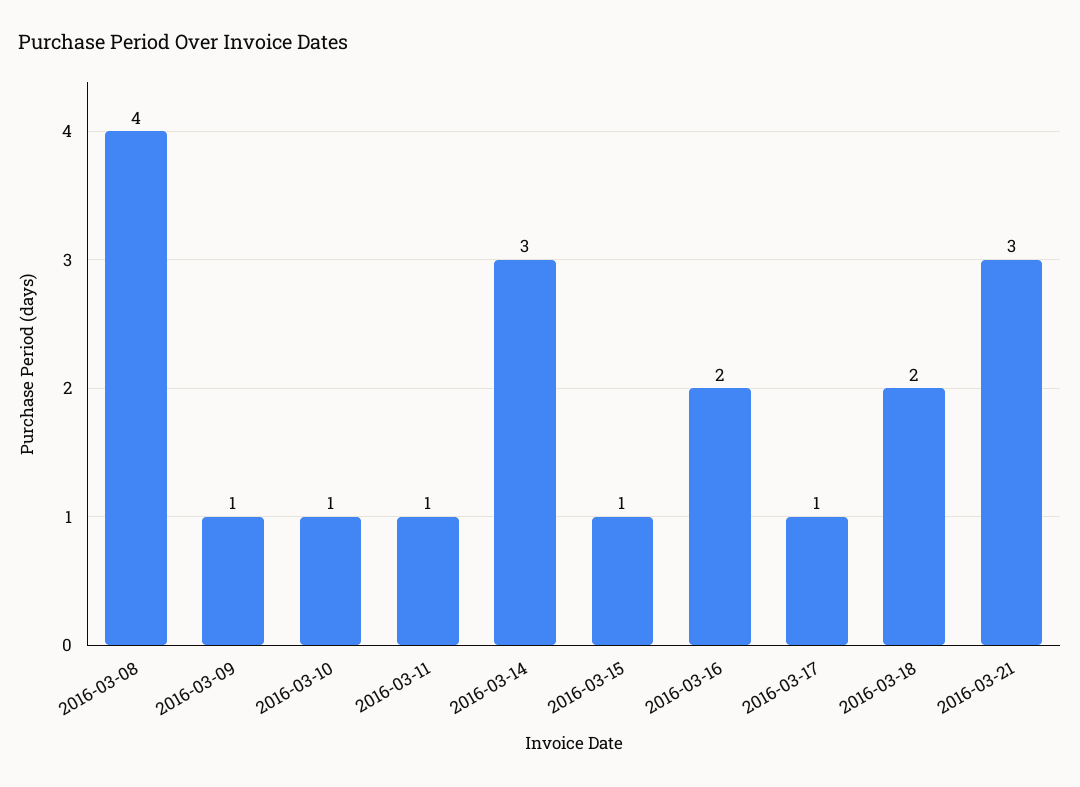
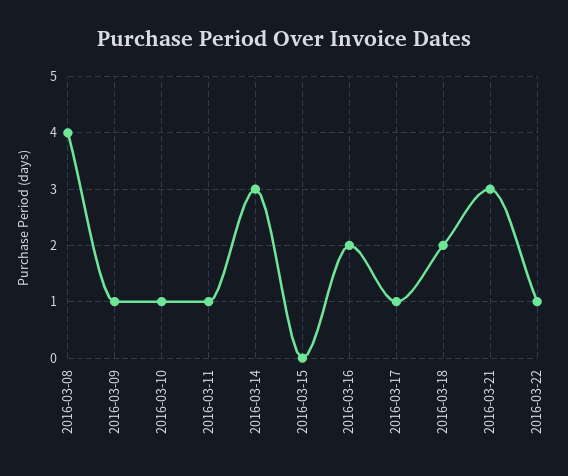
2016-03-15: 1 -> 0
2016-03-22: none -> 1

